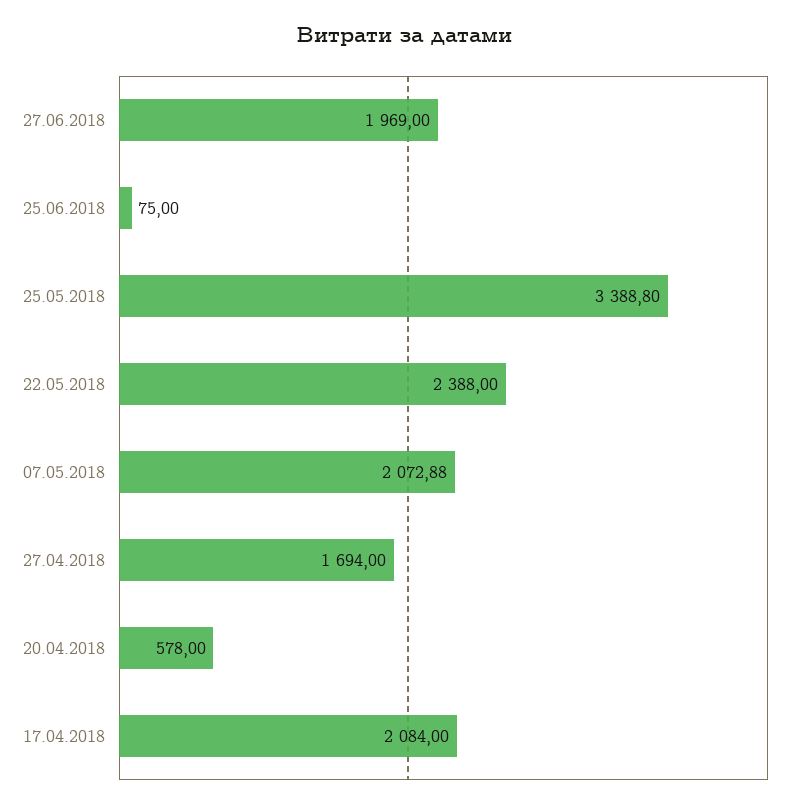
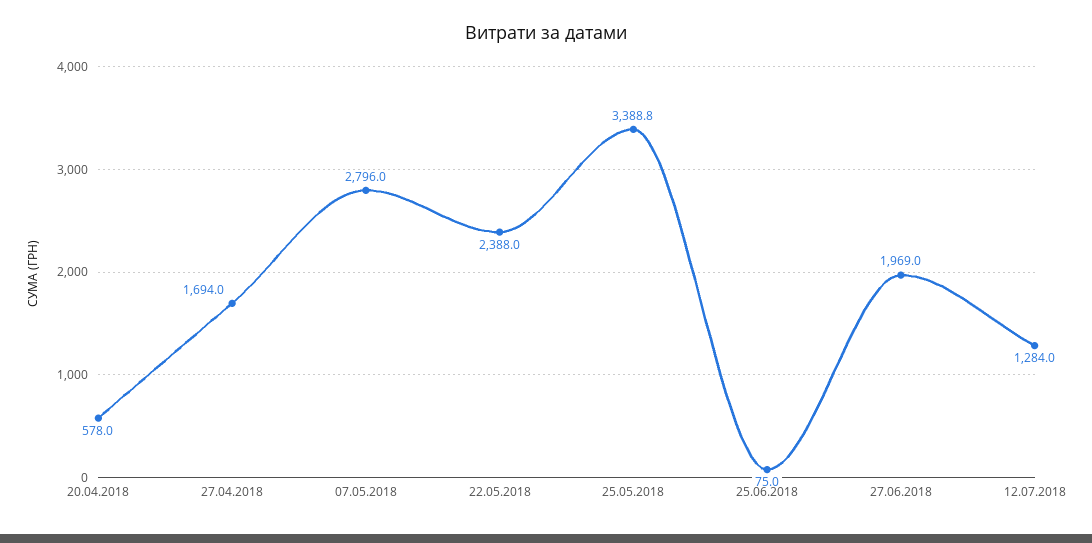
07.05.2018: 2072.88 -> 2796
17.04.2018: 2084 -> none
12.07.2018: none -> 1284

